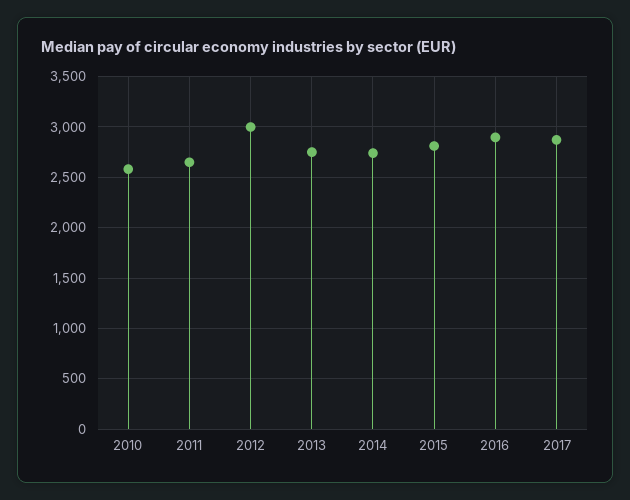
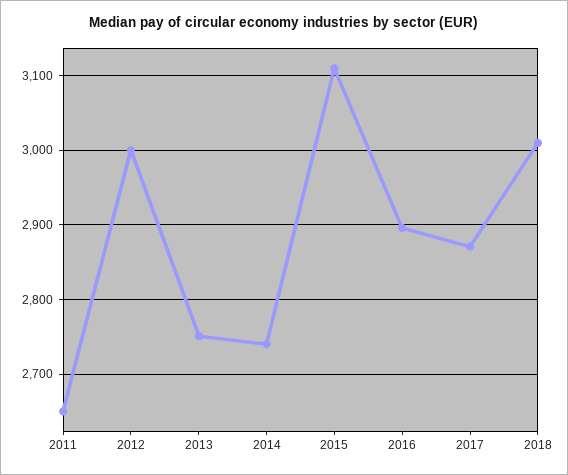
2010: 2600 -> none
2015: 2800 -> 3110
2018: none -> 3010

